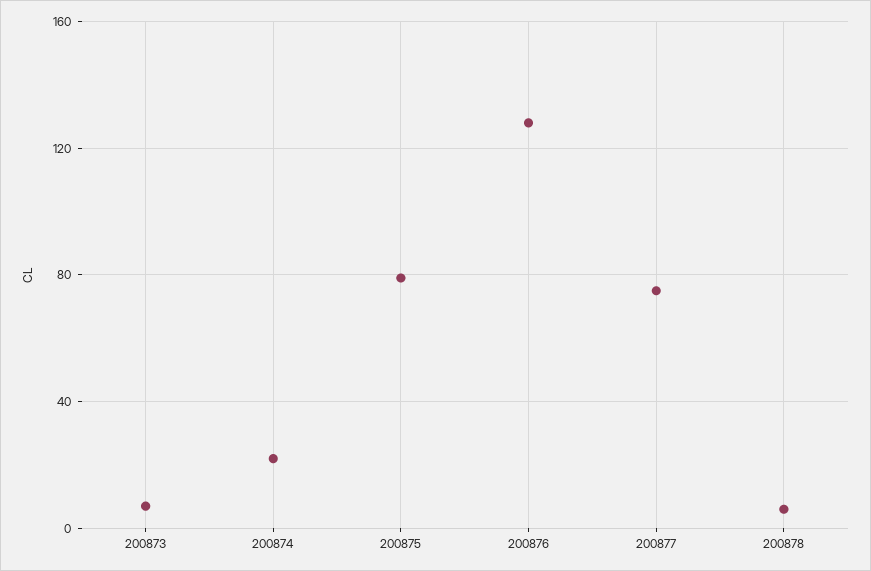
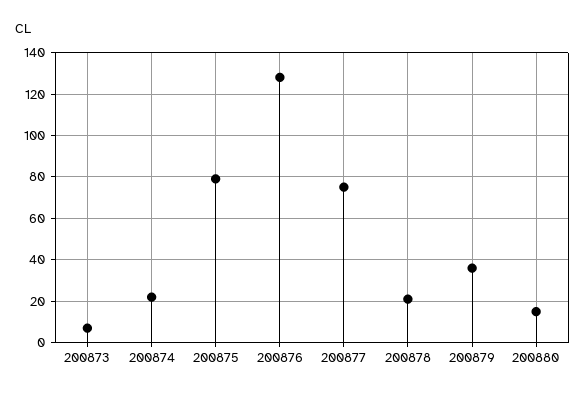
200878: 5 -> 20
200879: none -> 35
200880: none -> 15

